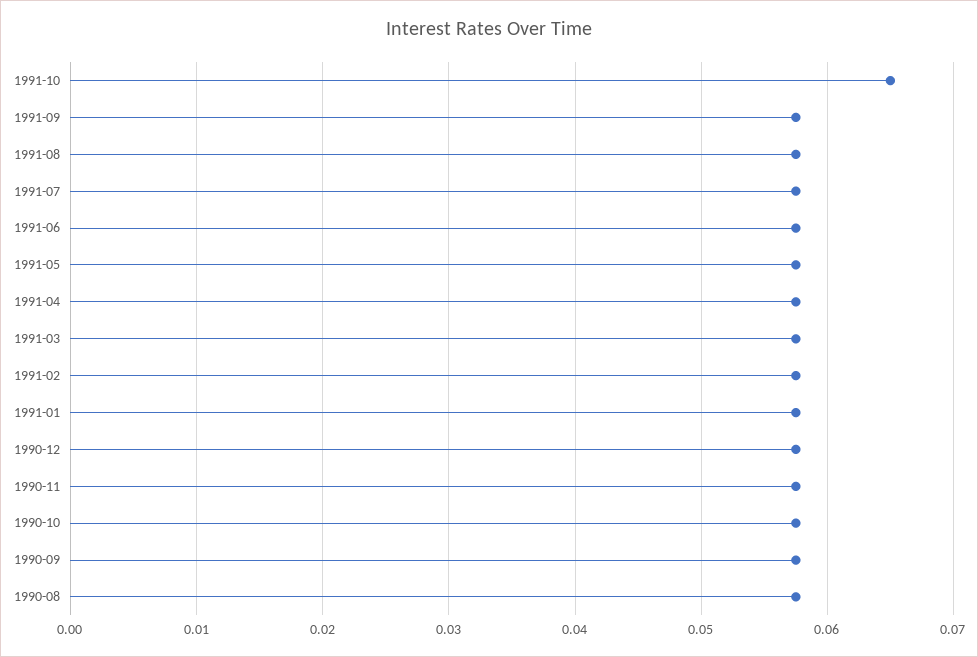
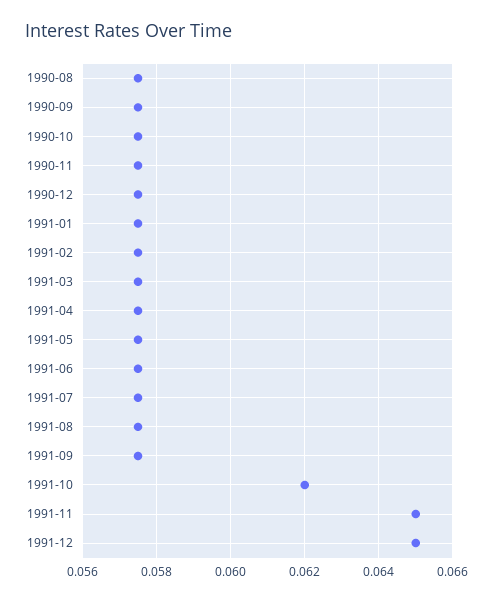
1991-10: 0.065 -> 0.062
1991-11: none -> 0.065
1991-12: none -> 0.065

